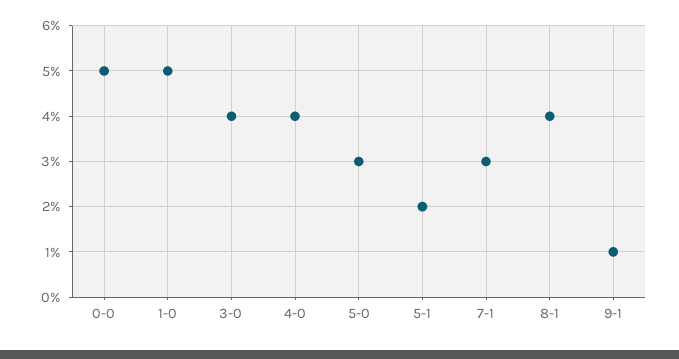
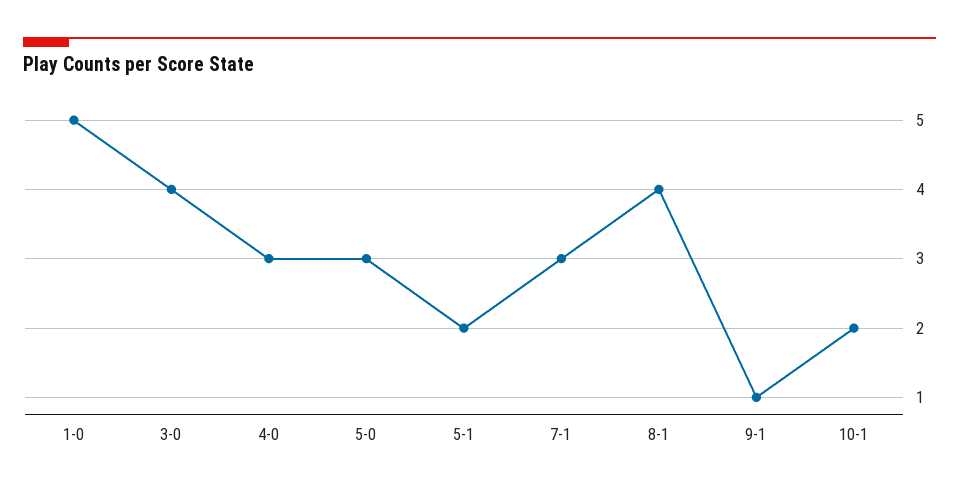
0-0: 5 -> none
4-0: 4 -> 3
10-1: none -> 2

